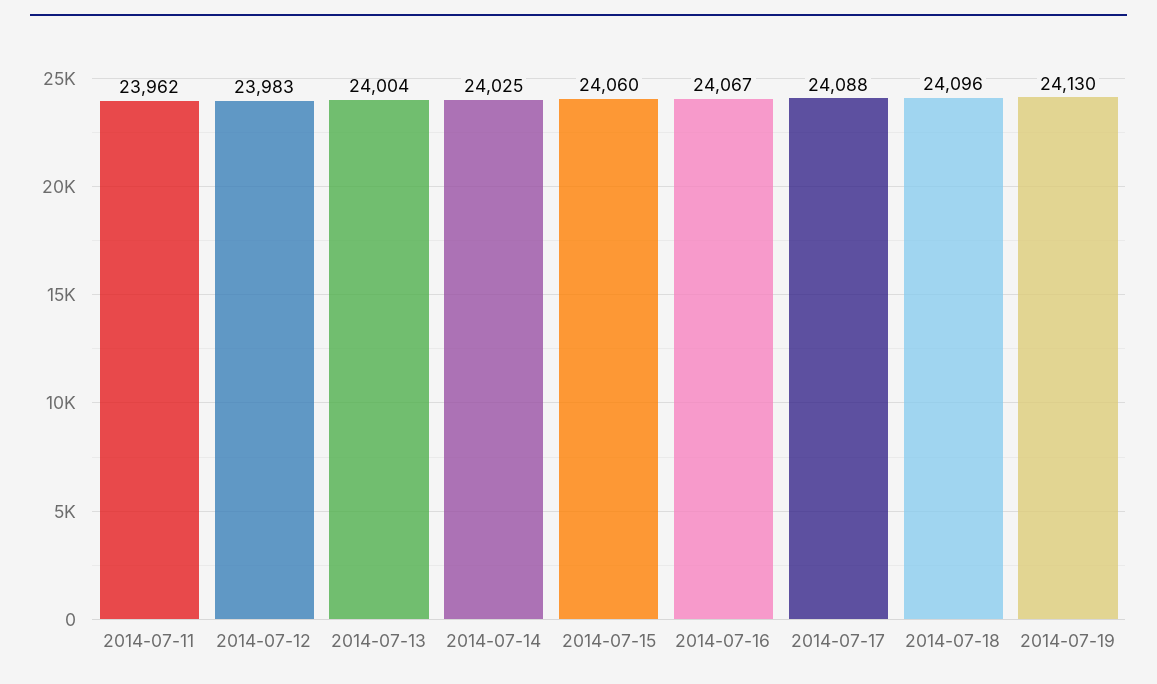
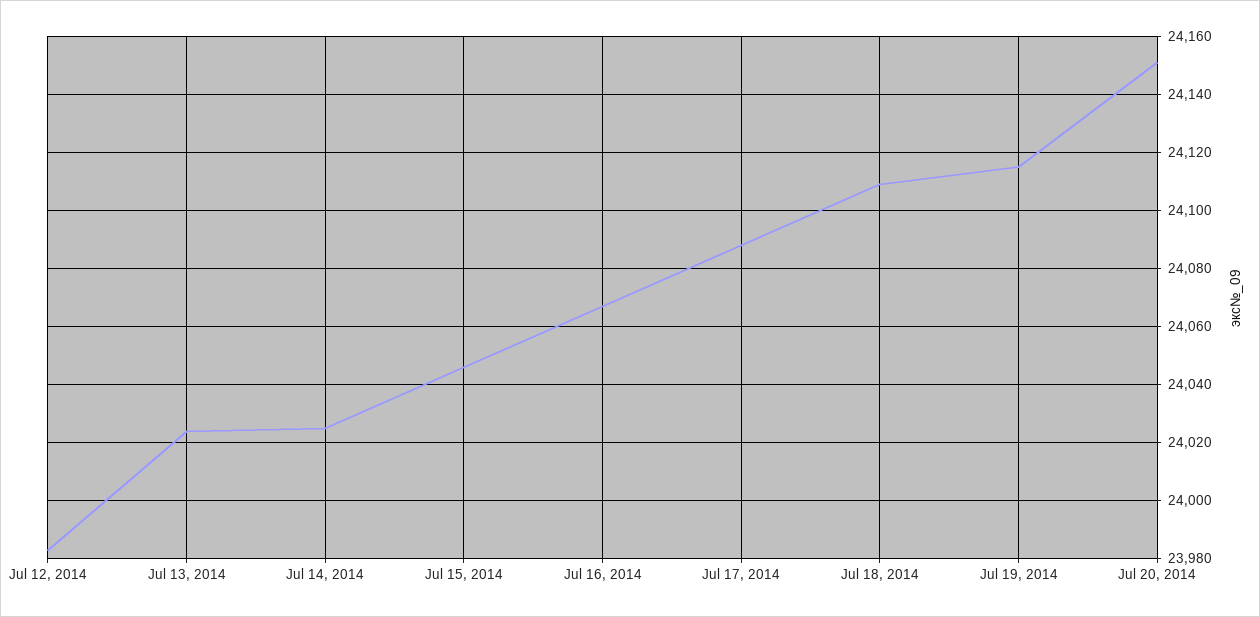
2014-07-11: 23962 -> none
2014-07-13: 24004 -> 24025
2014-07-15: 24060 -> 24045
2014-07-18: 24096 -> 24110
2014-07-19: 24130 -> 24115
Jul 20, 2014: none -> 24150

